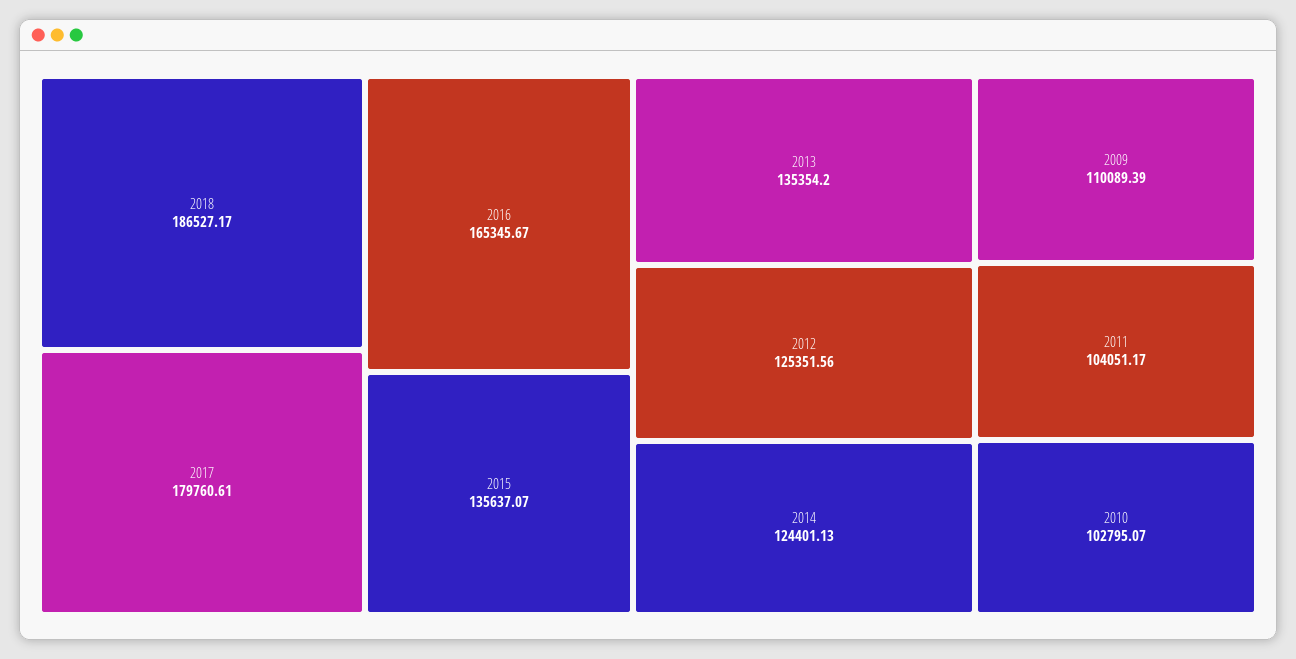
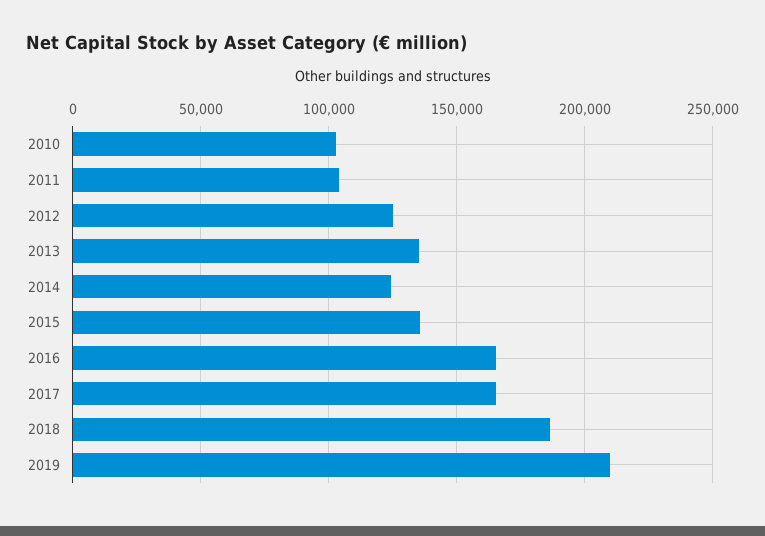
2017: 179760.61 -> 165000
2009: 110089.39 -> none
2019: none -> 210000

